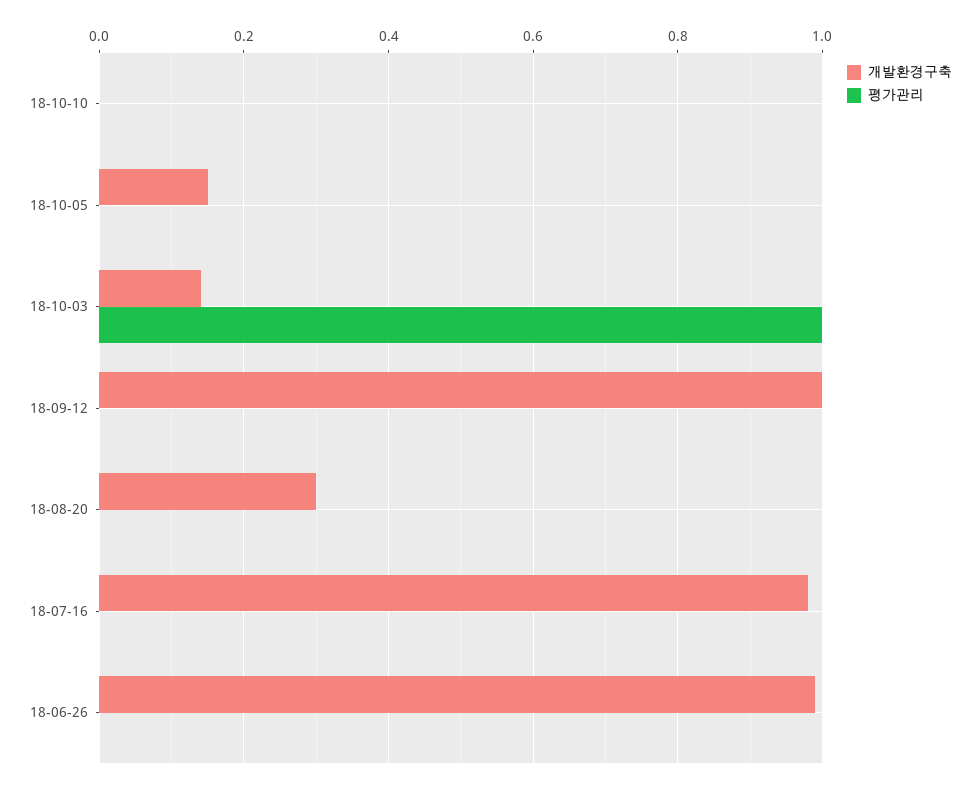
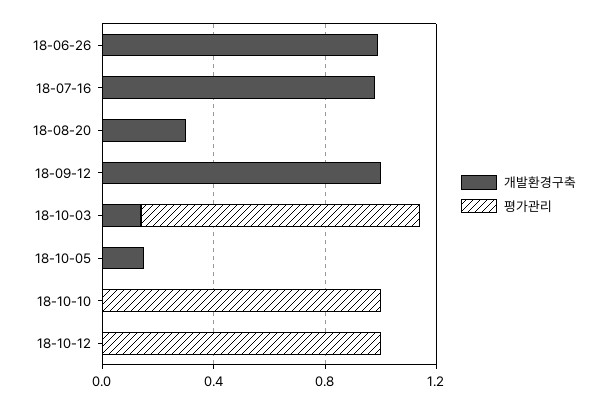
평가관리, 18-10-10: 0 -> 1
개발환경구축, 18-10-12: none -> 0
평가관리, 18-10-12: none -> 1

